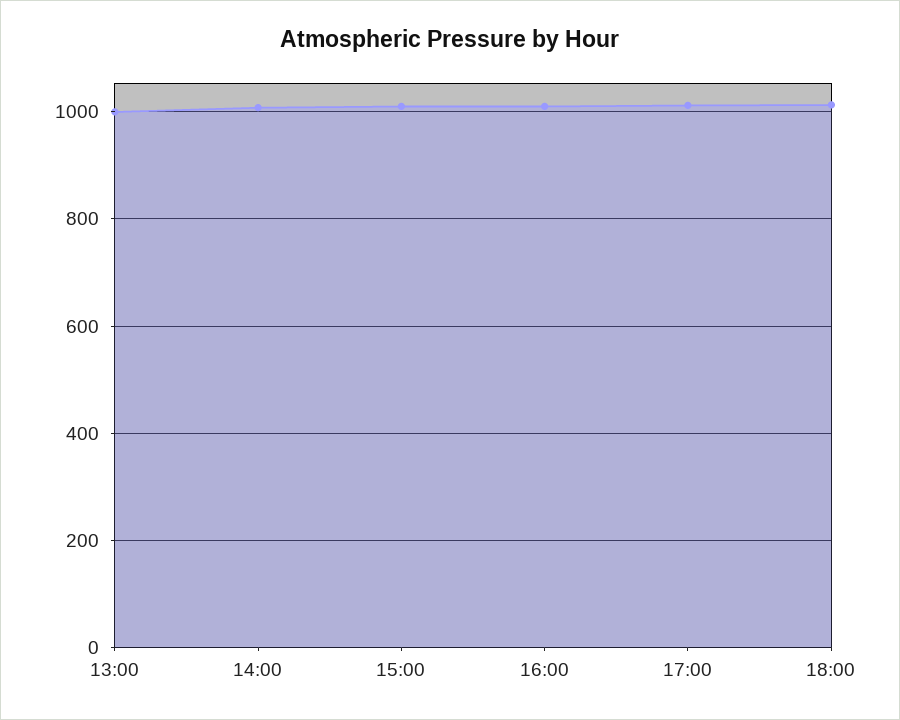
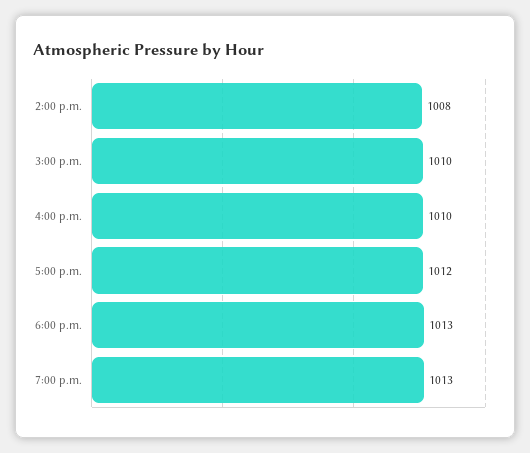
13:00: 1000 -> none
7:00 p.m.: none -> 1013

